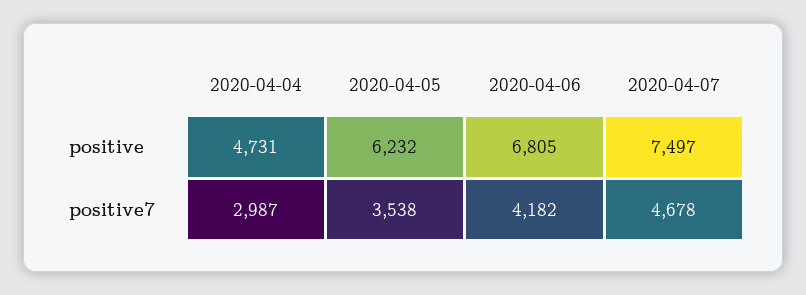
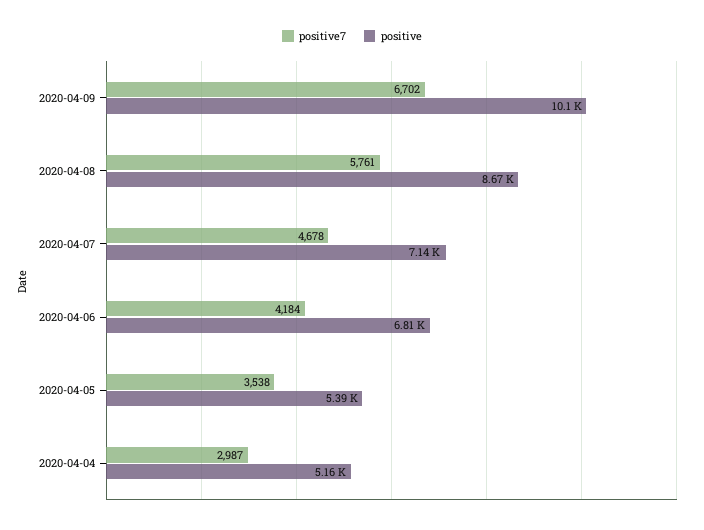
positive, 2020-04-04: 4731 -> 5160
positive, 2020-04-05: 6232 -> 5390
positive, 2020-04-07: 7497 -> 7140
positive7, 2020-04-06: 4182 -> 4184
positive7, 2020-04-09: none -> 6702
positive, 2020-04-09: none -> 10100
positive7, 2020-04-08: none -> 5761
positive, 2020-04-08: none -> 8670

